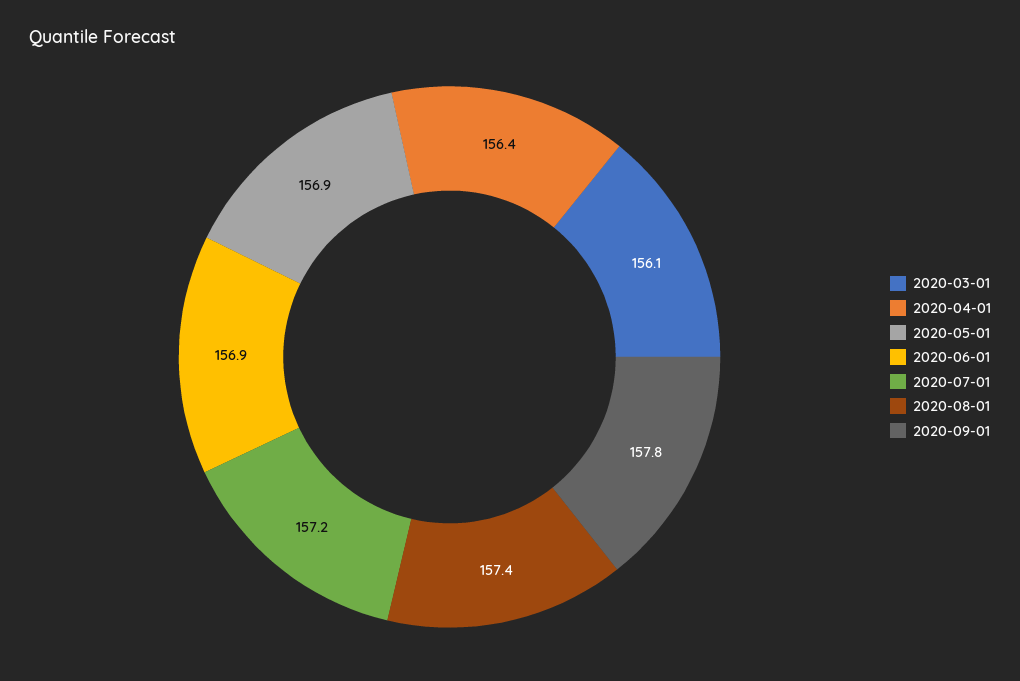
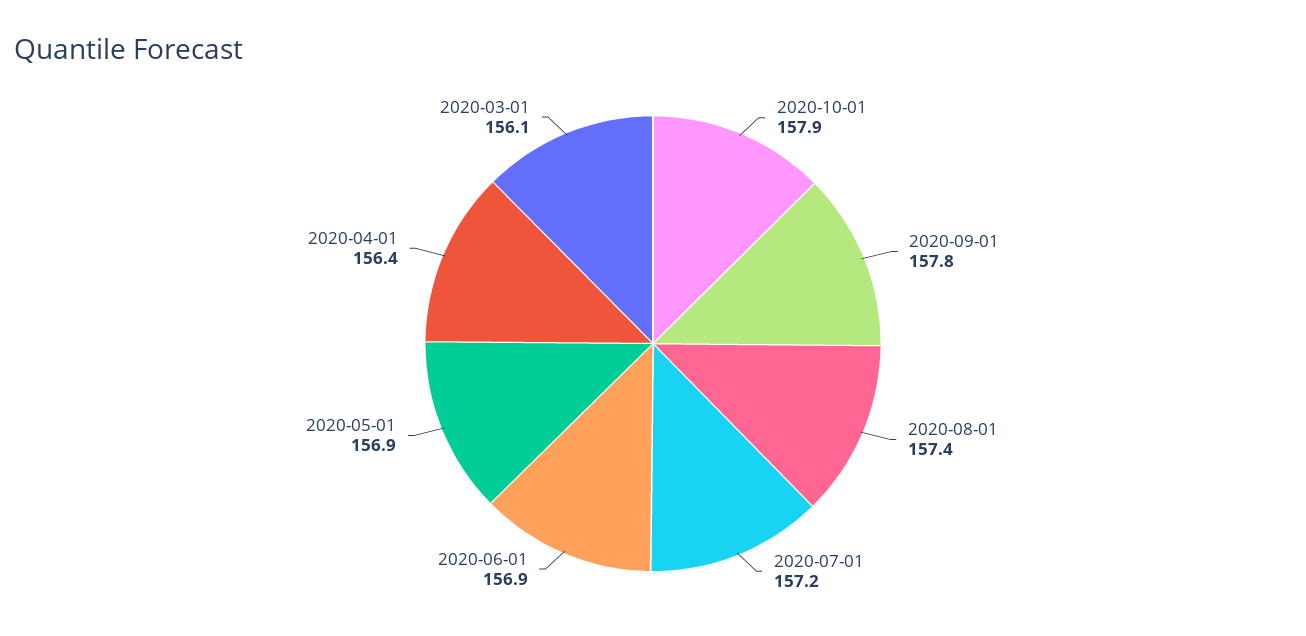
2020-10-01: none -> 157.9

